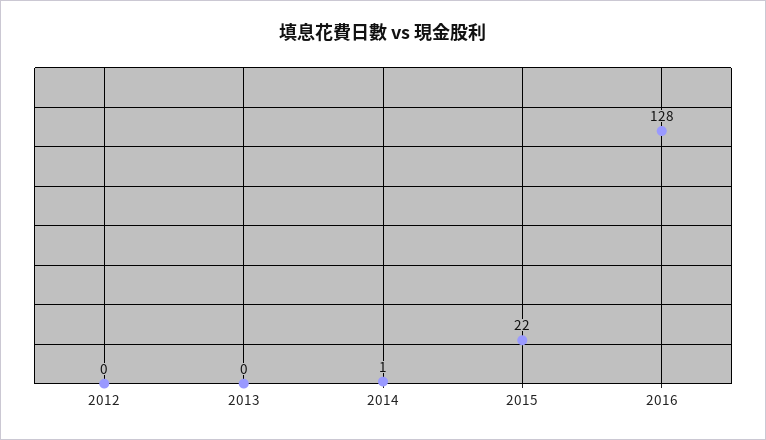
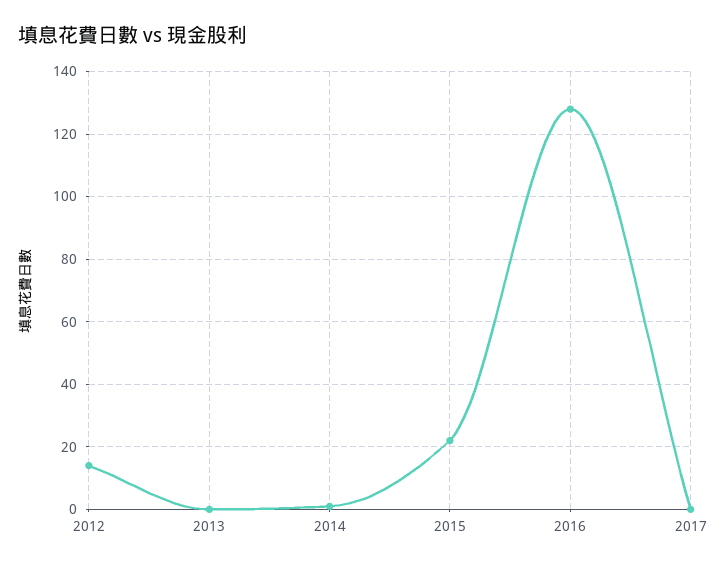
2012: 0 -> 15
2017: none -> 0

